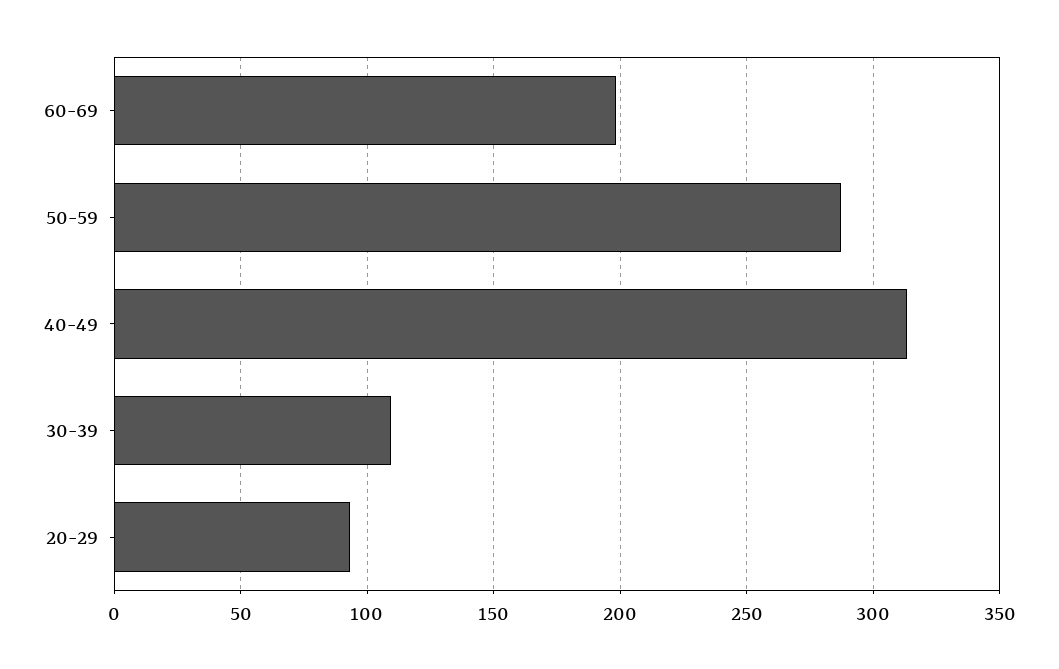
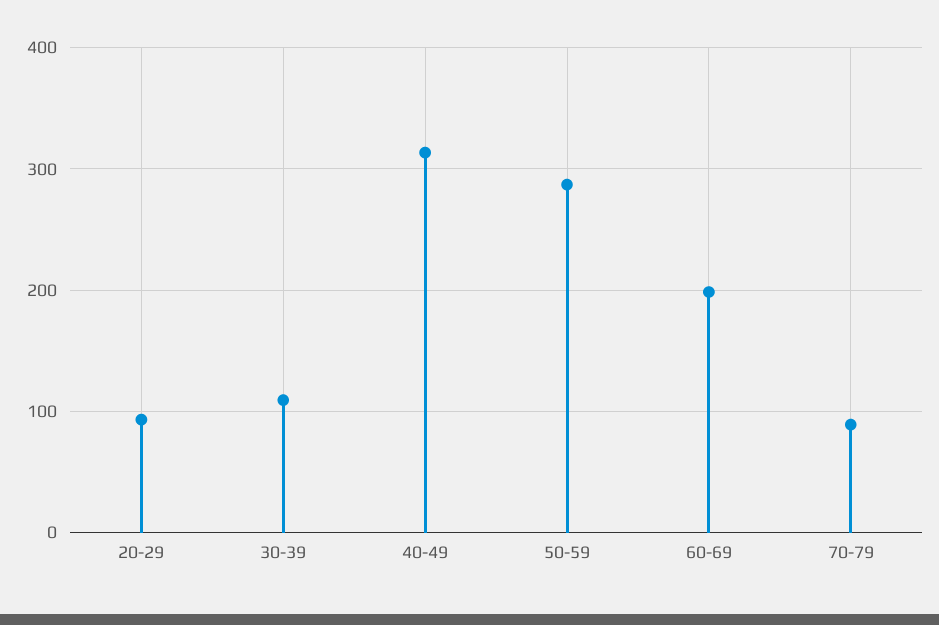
70-79: none -> 90

